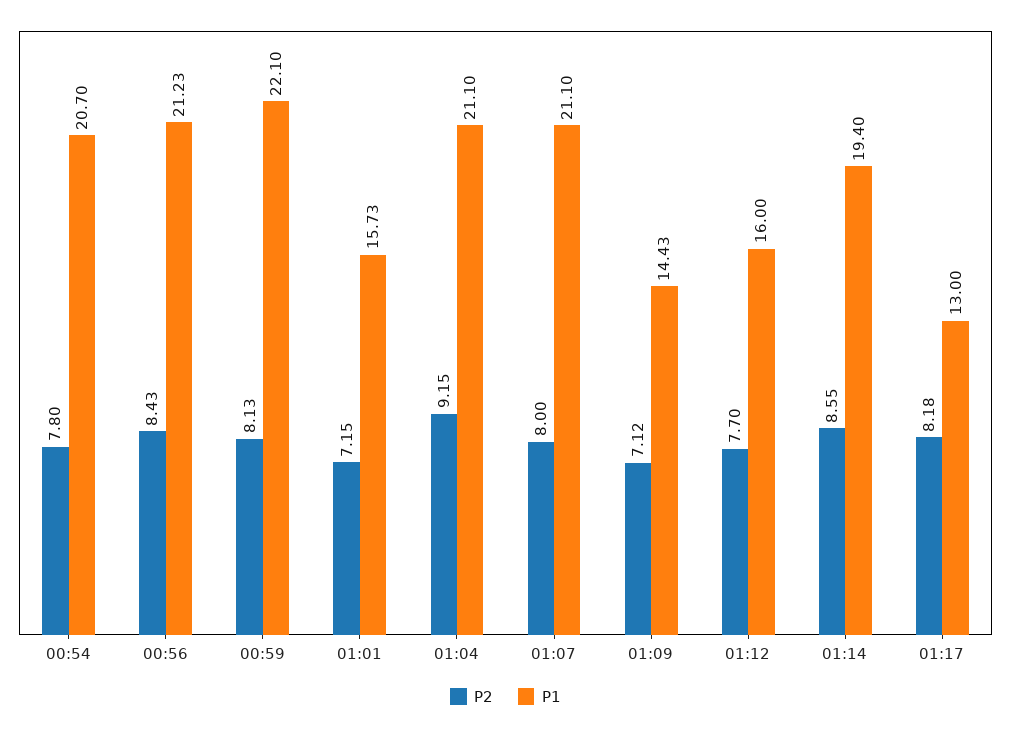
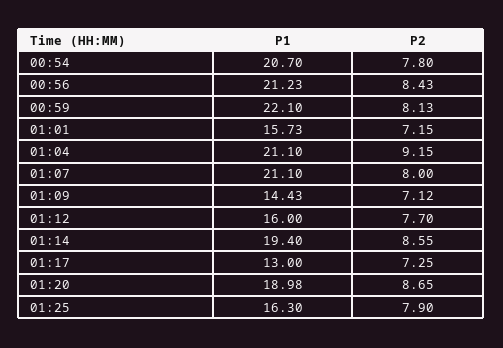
P2, 01:17: 8.18 -> 7.25
P1, 01:20: none -> 18.98
P2, 01:20: none -> 8.65
P1, 01:25: none -> 16.3
P2, 01:25: none -> 7.9

